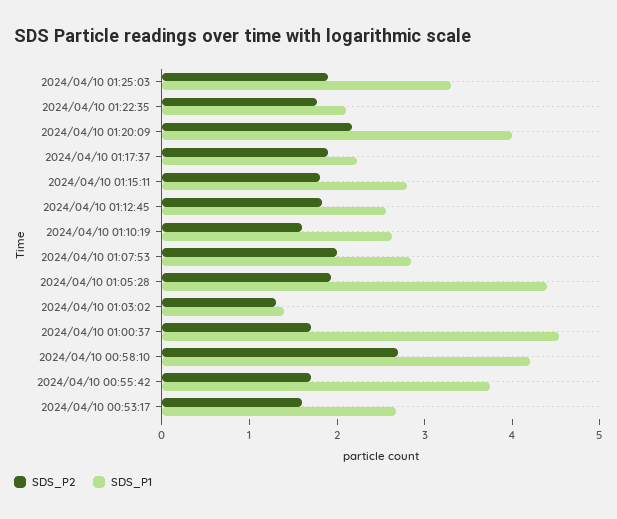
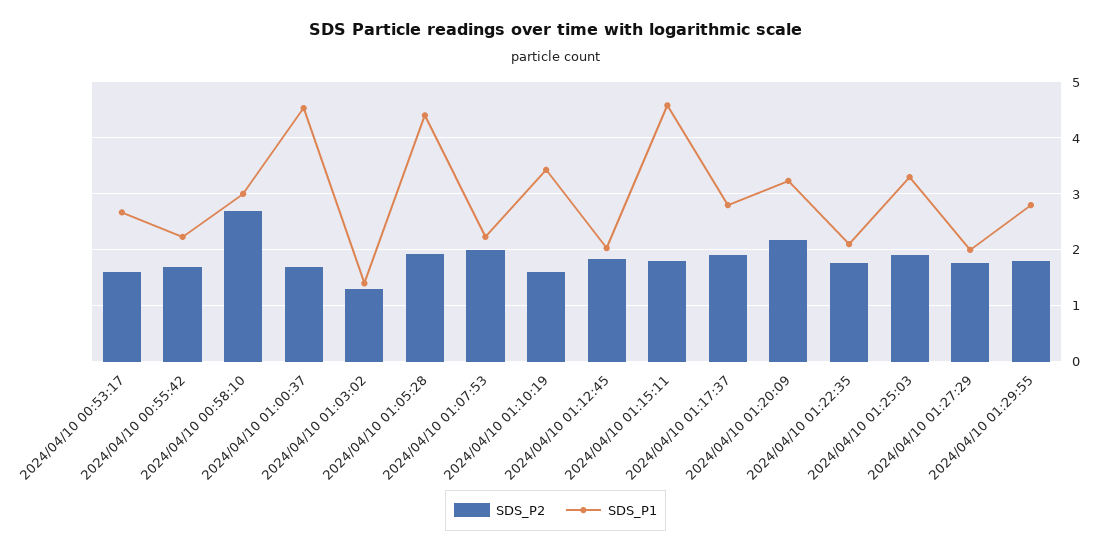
SDS_P1, 2024/04/10 01:20:09: 4 -> 3.2
SDS_P1, 2024/04/10 01:17:37: 2.2 -> 2.8
SDS_P1, 2024/04/10 01:15:11: 2.8 -> 4.6
SDS_P1, 2024/04/10 01:12:45: 2.6 -> 2
SDS_P1, 2024/04/10 01:10:19: 2.6 -> 3.4
SDS_P1, 2024/04/10 01:07:53: 2.8 -> 2.2
SDS_P1, 2024/04/10 00:58:10: 4.2 -> 3
SDS_P1, 2024/04/10 00:55:42: 3.8 -> 2.2
SDS_P2, 2024/04/10 01:27:29: none -> 1.8
SDS_P1, 2024/04/10 01:27:29: none -> 2
SDS_P2, 2024/04/10 01:29:55: none -> 1.8
SDS_P1, 2024/04/10 01:29:55: none -> 2.8

